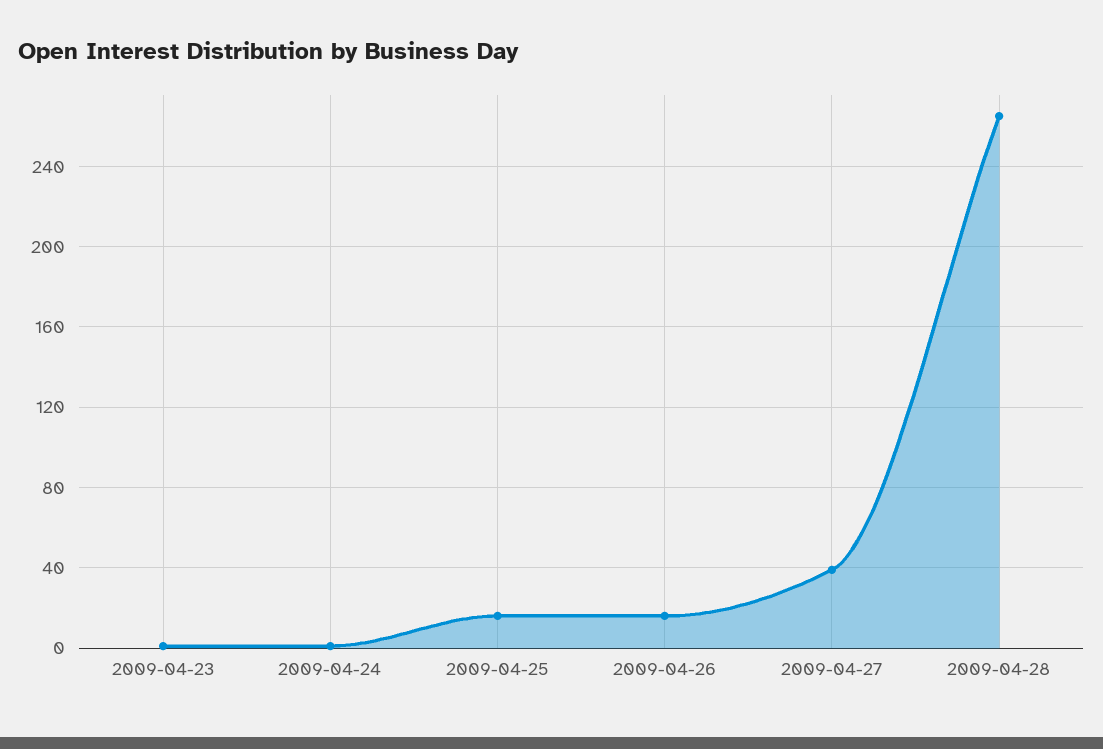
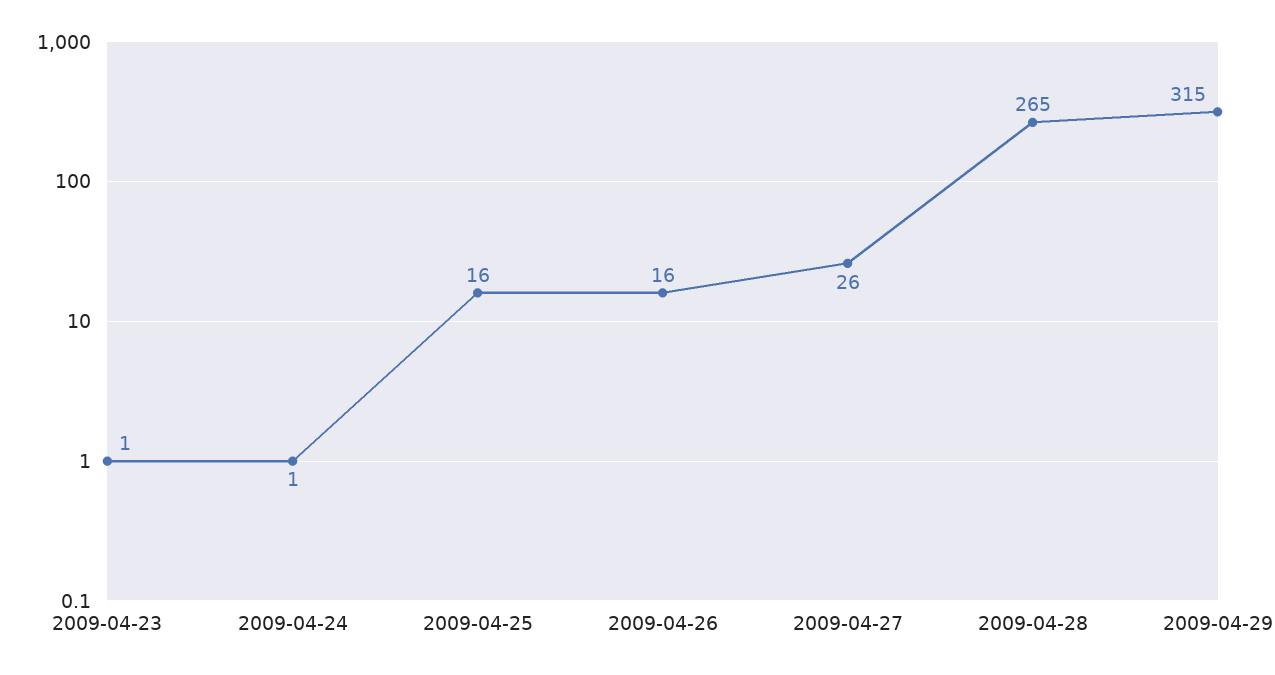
2009-04-27: 40 -> 26
2009-04-29: none -> 315

